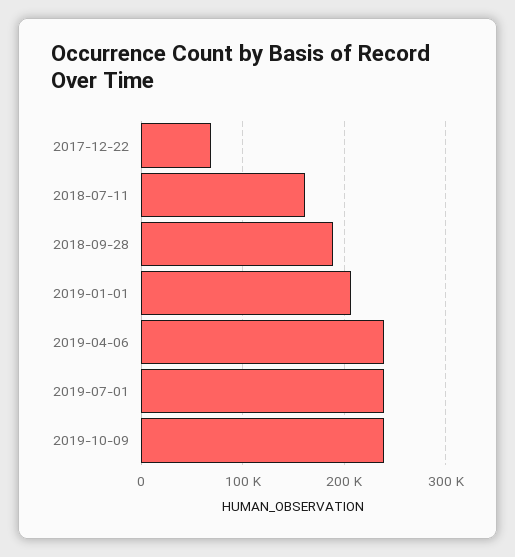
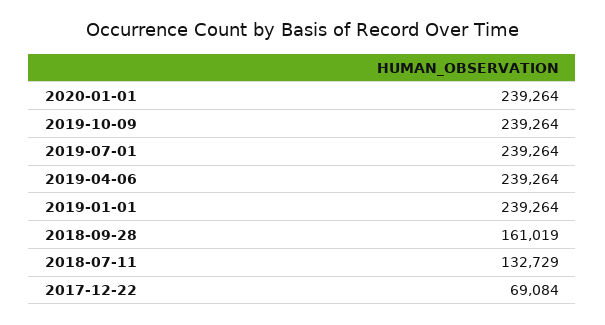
2018-07-11: 160000 -> 132729
2018-09-28: 190000 -> 161019
2019-01-01: 210000 -> 239264
2020-01-01: none -> 239264

